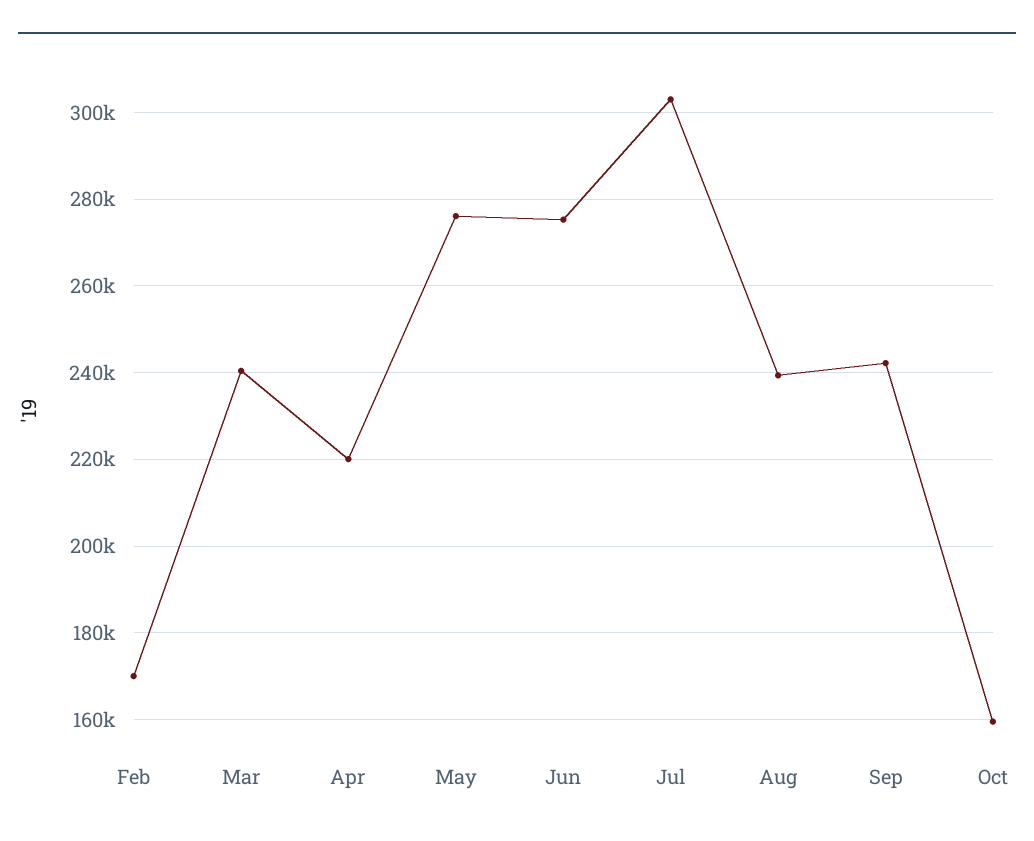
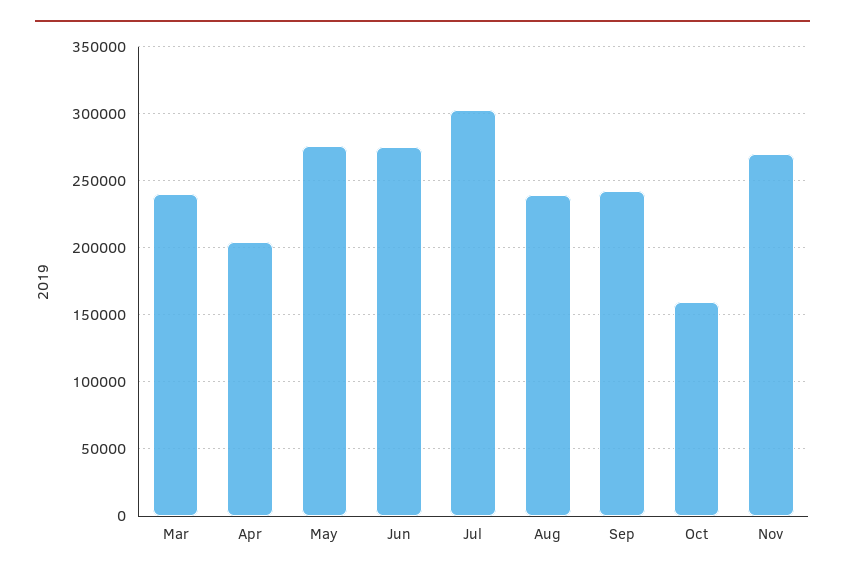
Feb: 170000 -> none
Apr: 220000 -> 205000
Nov: none -> 270000

